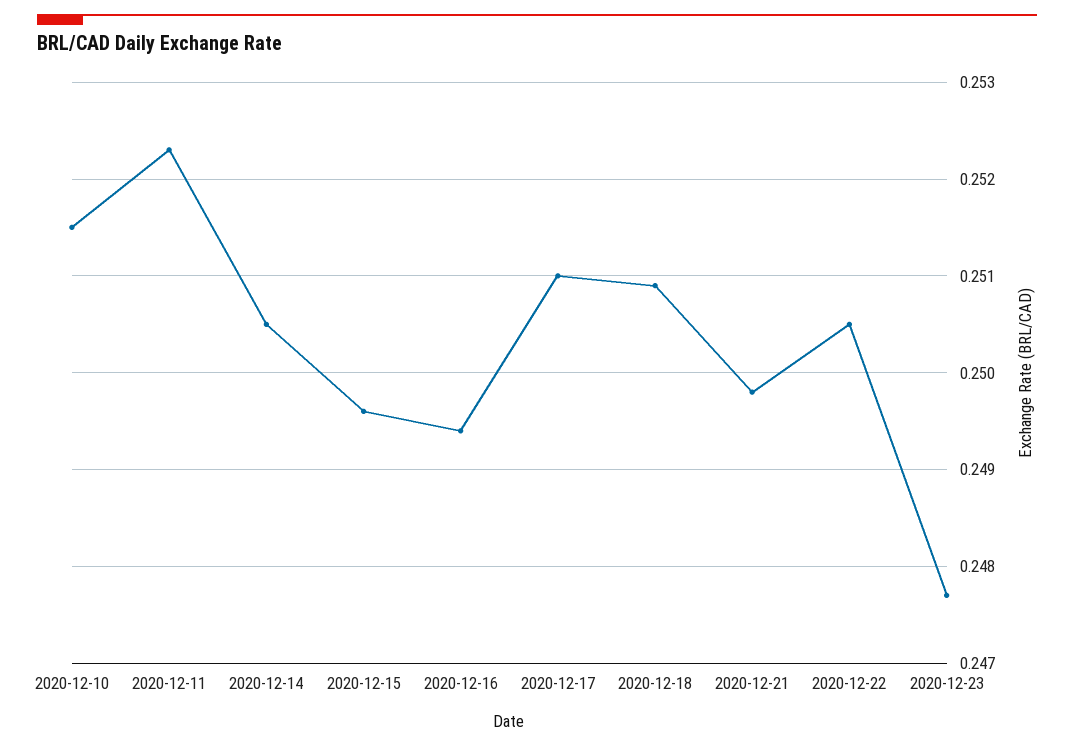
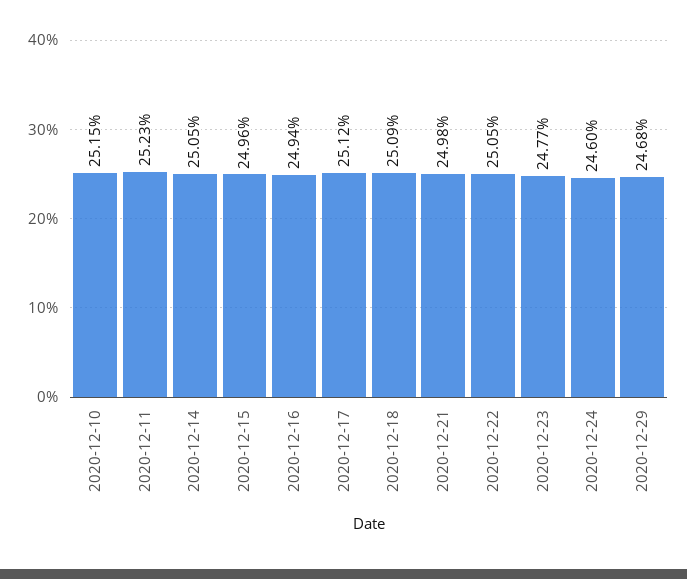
2020-12-17: 0.251 -> 0.2512
2020-12-24: none -> 0.246
2020-12-29: none -> 0.2468

